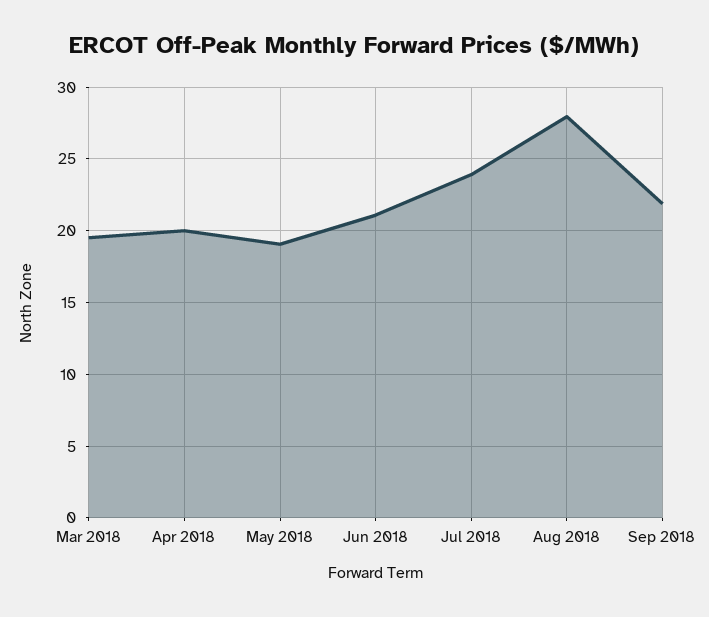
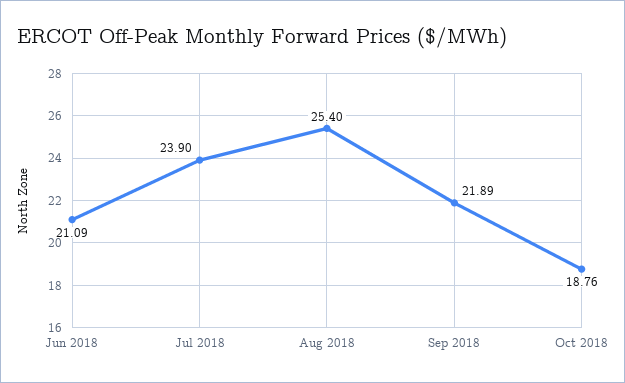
Mar 2018: 19.5 -> none
Apr 2018: 20 -> none
May 2018: 19 -> none
Aug 2018: 28 -> 25.4
Oct 2018: none -> 18.76

